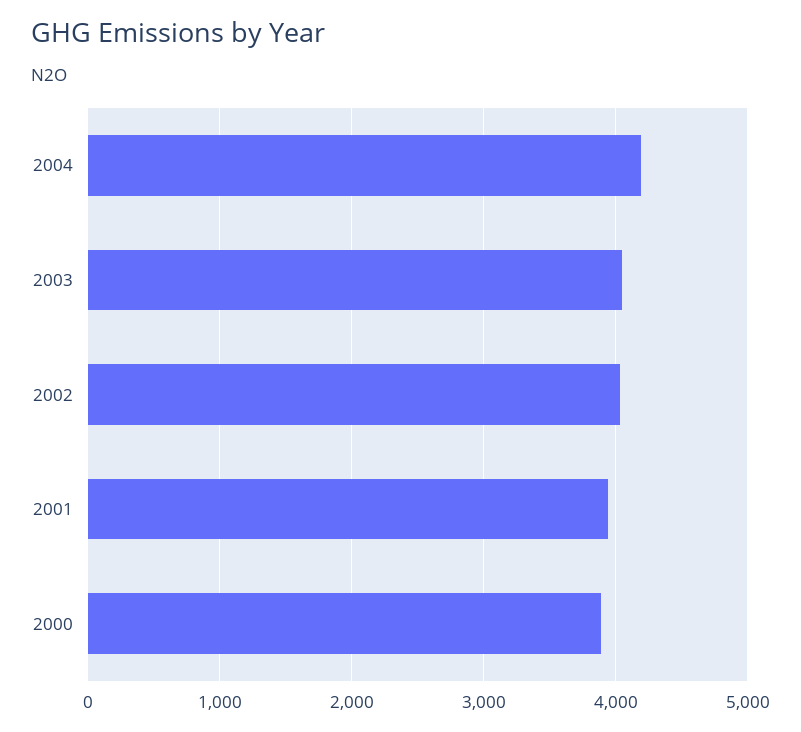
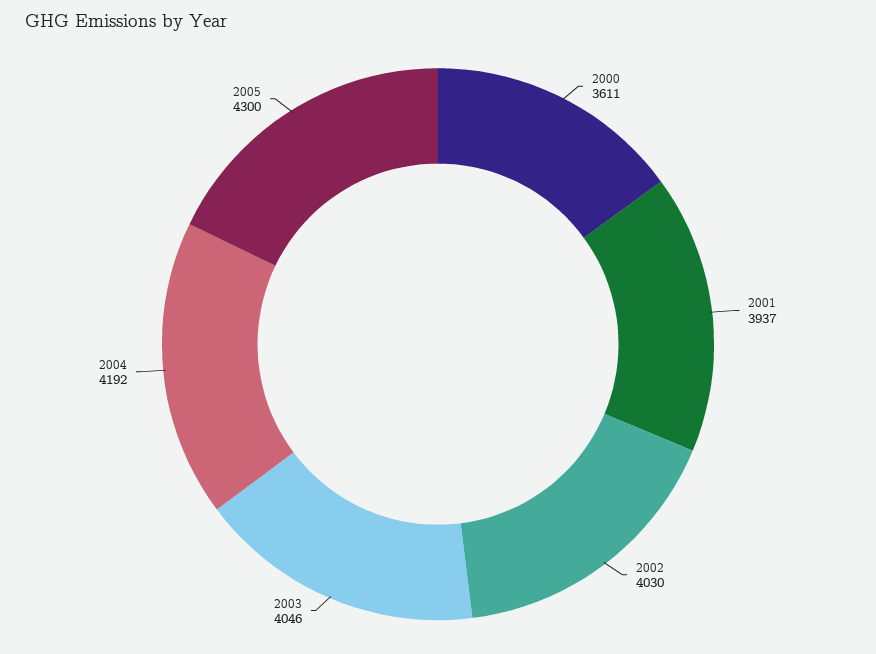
2000: 3900 -> 3611
2005: none -> 4300

